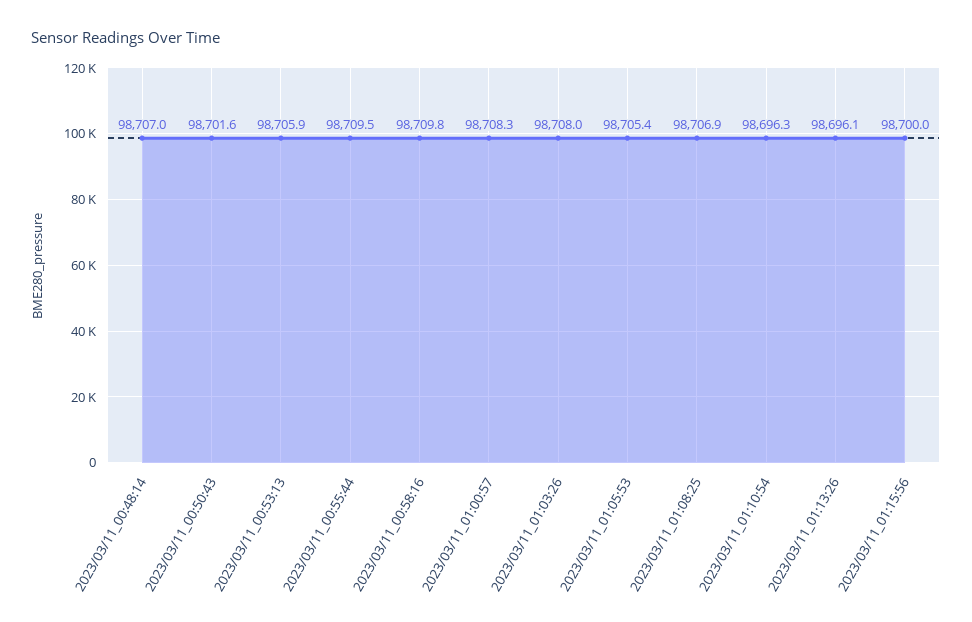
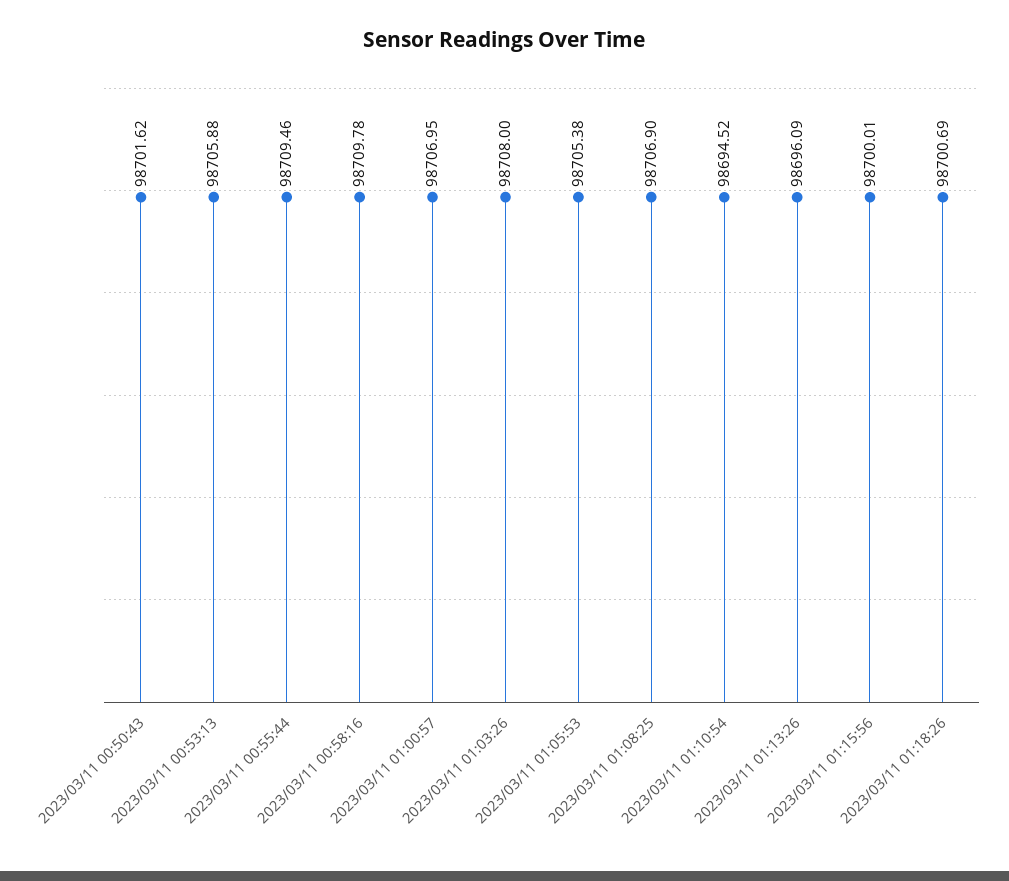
2023/03/11_00:48:14: 98707 -> none
2023/03/11_01:00:57: 98708.3 -> 98706.95
2023/03/11_01:10:54: 98696.3 -> 98694.52
2023/03/11 01:18:26: none -> 98700.69

